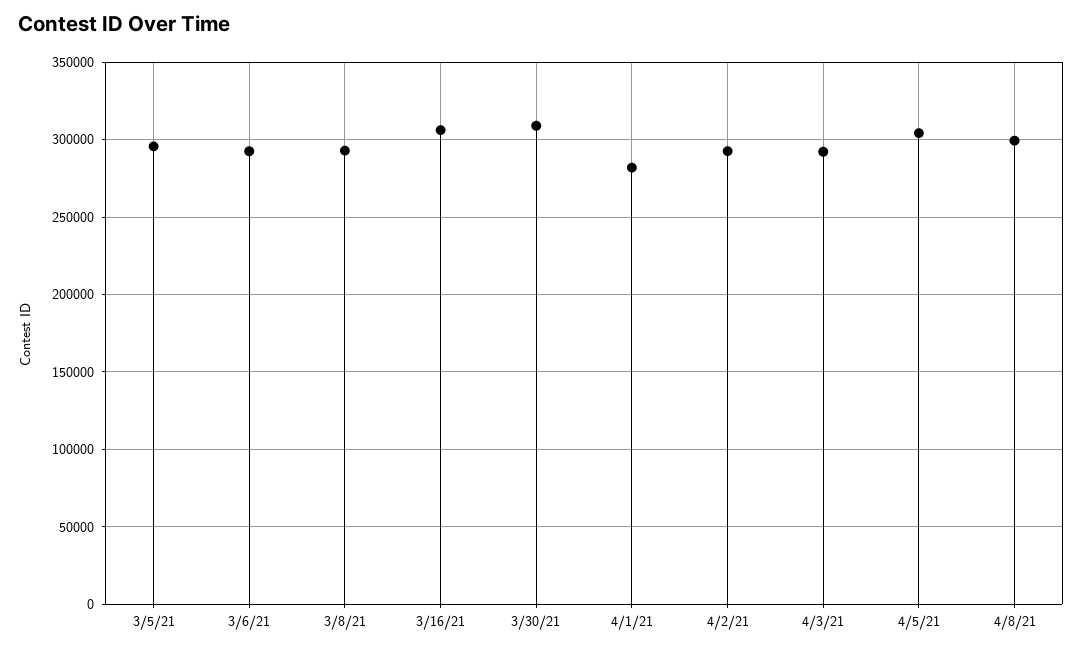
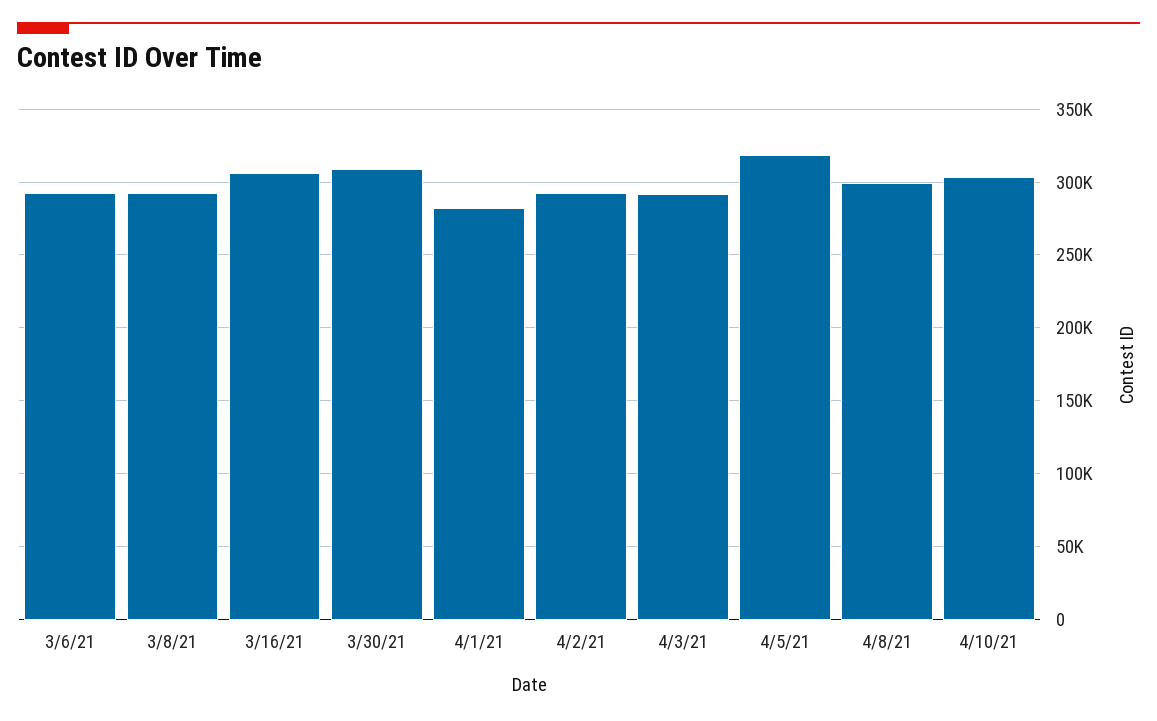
3/5/21: 295000 -> none
4/5/21: 305000 -> 320000
4/10/21: none -> 305000

